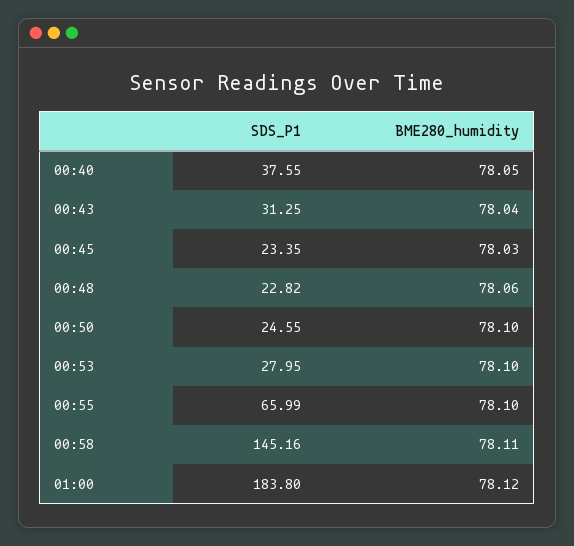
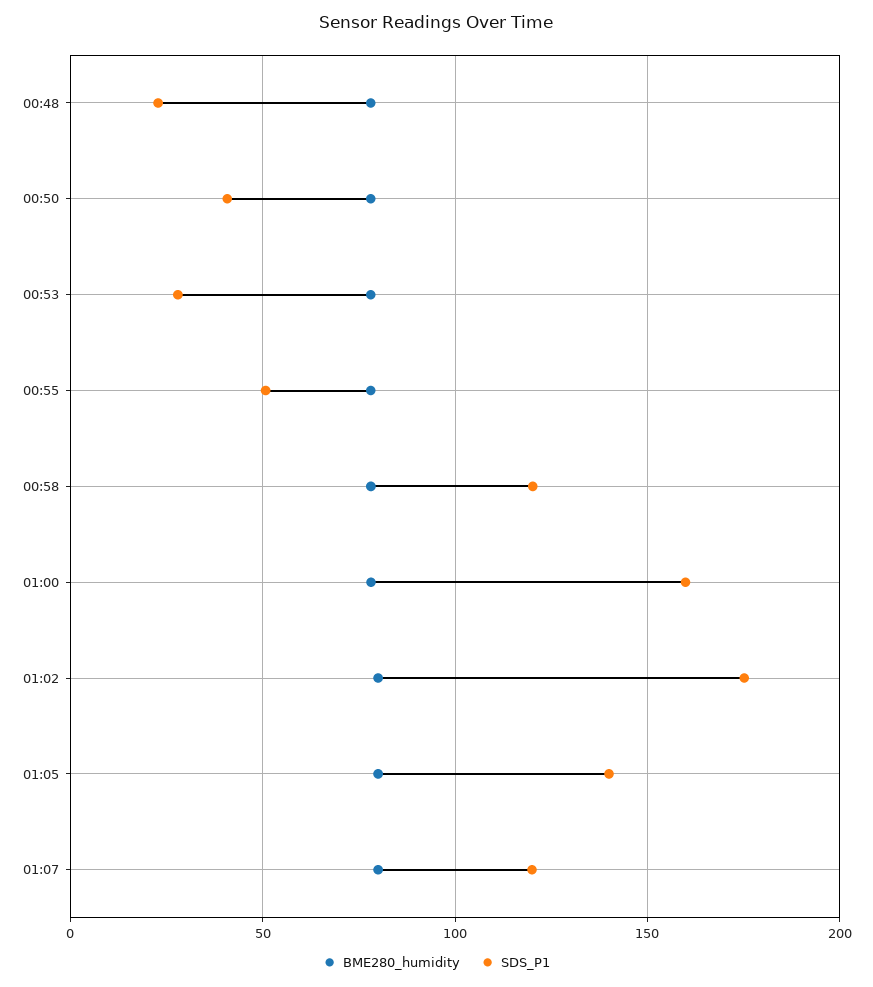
SDS_P1, 00:40: 37.55 -> none
BME280_humidity, 00:40: 78.05 -> none
SDS_P1, 00:43: 31.25 -> none
BME280_humidity, 00:43: 78.04 -> none
SDS_P1, 00:45: 23.35 -> none
BME280_humidity, 00:45: 78.03 -> none
SDS_P1, 00:50: 24.55 -> 40
SDS_P1, 00:55: 65.99 -> 50
SDS_P1, 00:58: 145.16 -> 120
SDS_P1, 01:00: 183.8 -> 160
BME280_humidity, 01:02: none -> 80
SDS_P1, 01:02: none -> 175
BME280_humidity, 01:05: none -> 80
SDS_P1, 01:05: none -> 140
BME280_humidity, 01:07: none -> 80
SDS_P1, 01:07: none -> 120

